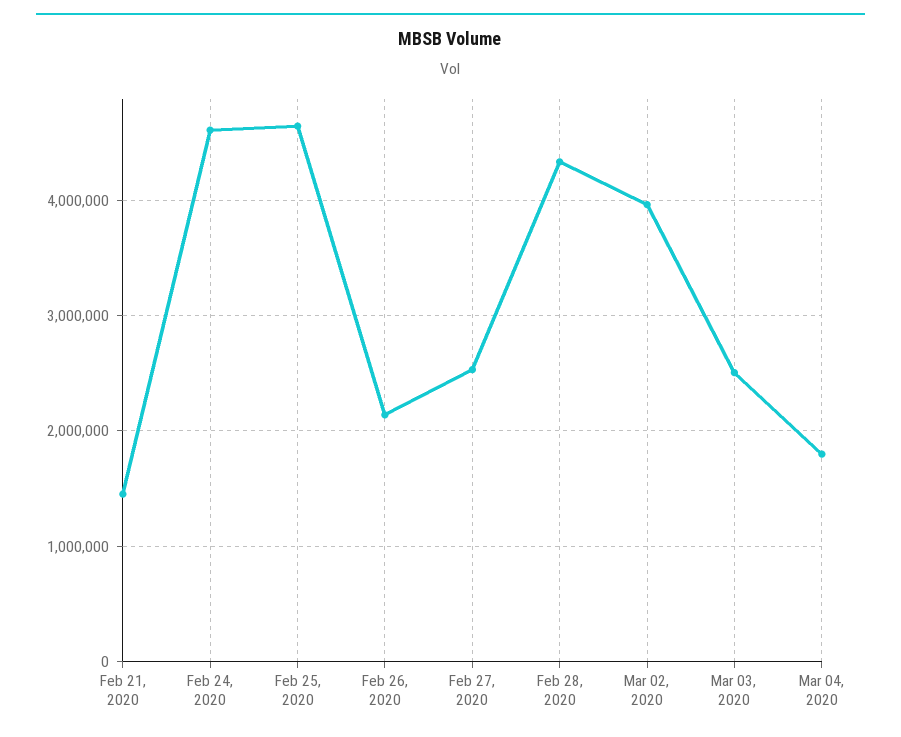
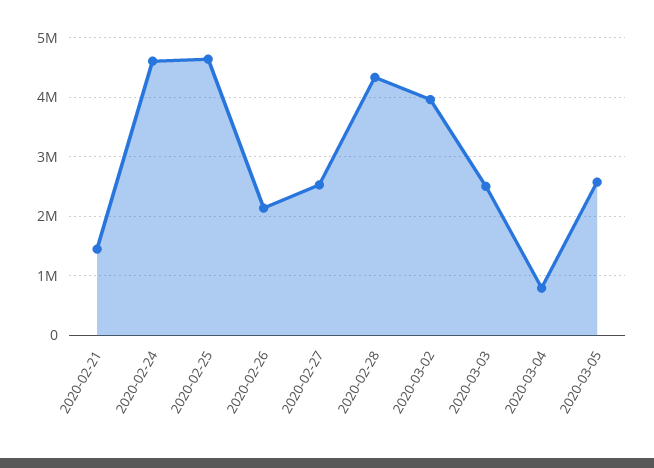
Mar 04, 2020: 1800000 -> 800000
2020-03-05: none -> 2600000

